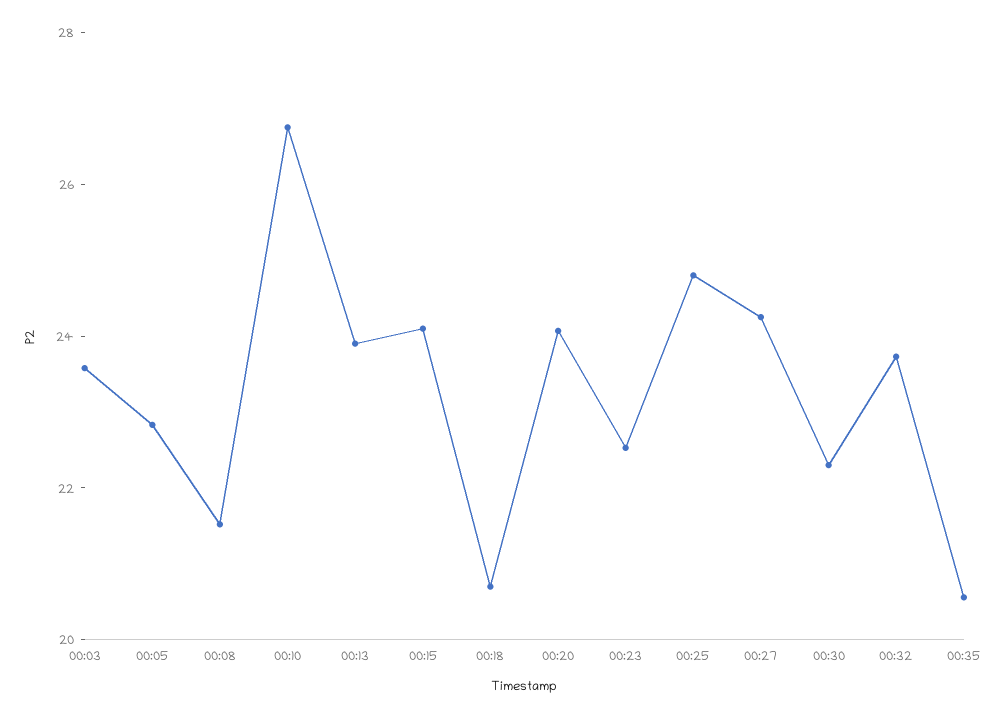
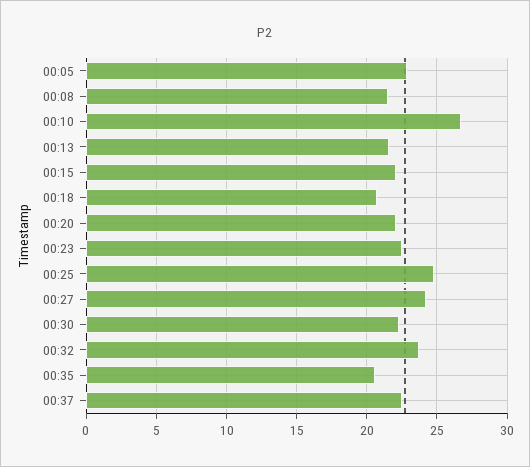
00:03: 23.5 -> none
00:13: 24 -> 21.5
00:15: 24 -> 22
00:20: 24 -> 22
00:37: none -> 22.5

